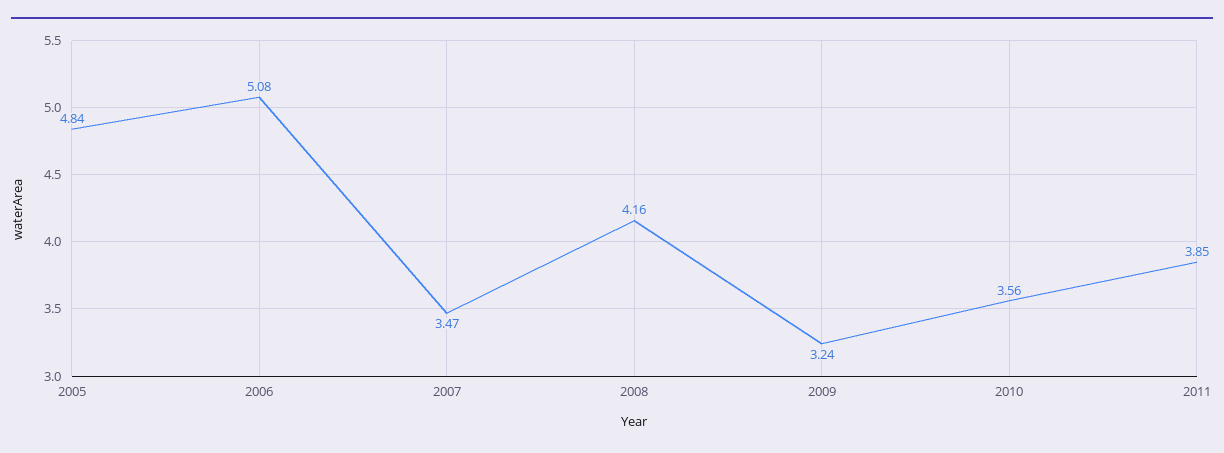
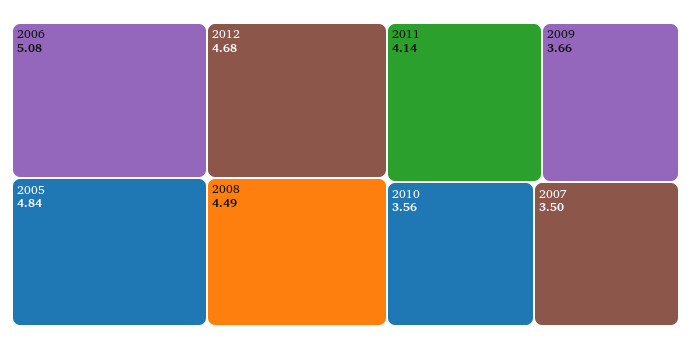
2007: 3.47 -> 3.5
2008: 4.16 -> 4.49
2009: 3.24 -> 3.66
2011: 3.85 -> 4.14
2012: none -> 4.68

